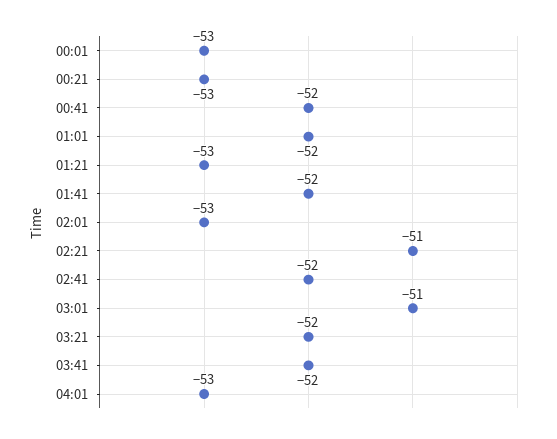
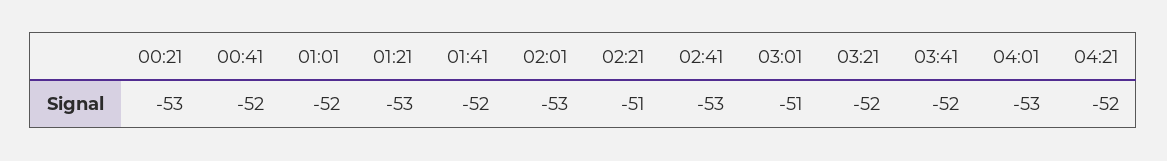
00:01: -53 -> none
02:41: -52 -> -53
04:21: none -> -52

